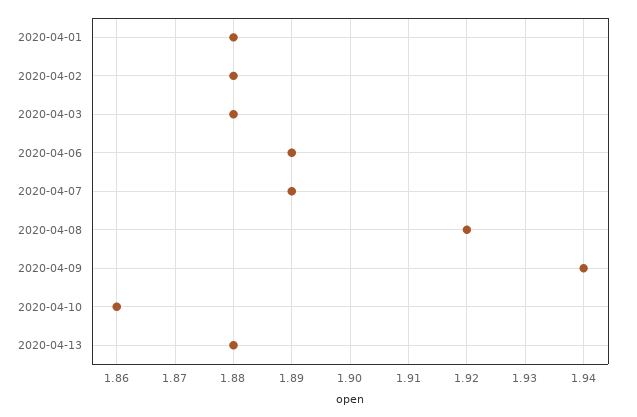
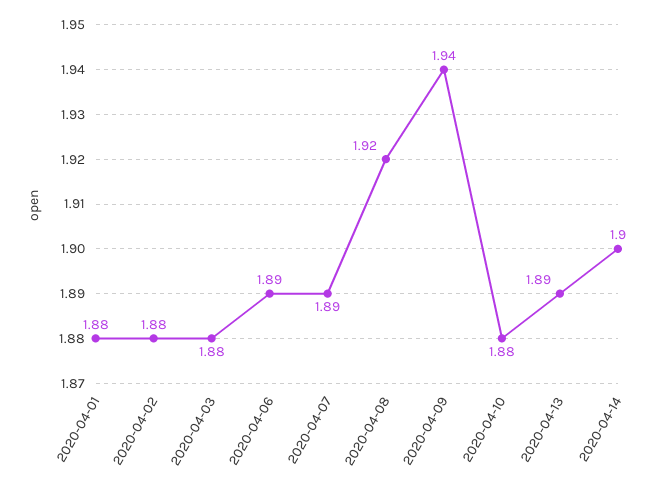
2020-04-10: 1.86 -> 1.88
2020-04-13: 1.88 -> 1.89
2020-04-14: none -> 1.9

